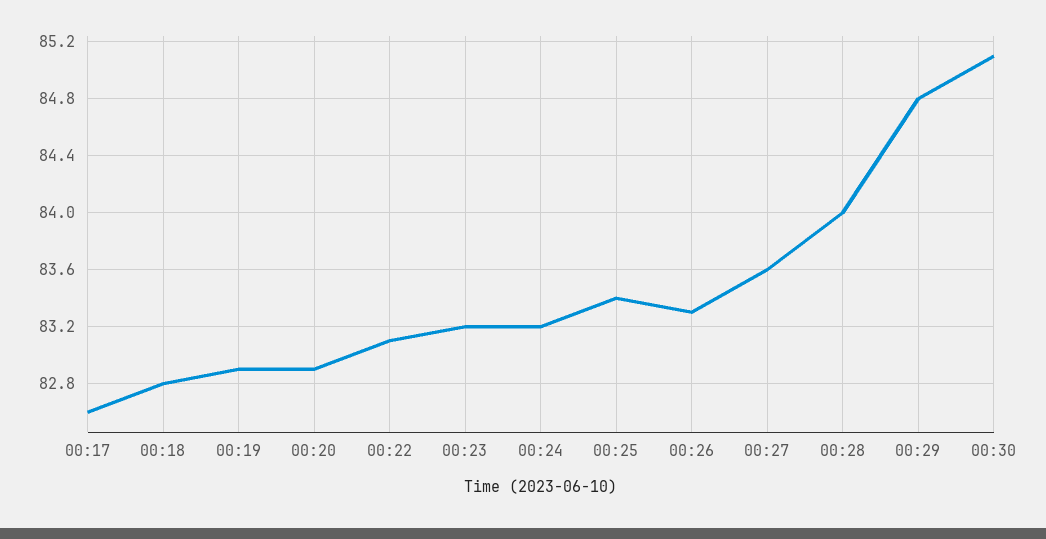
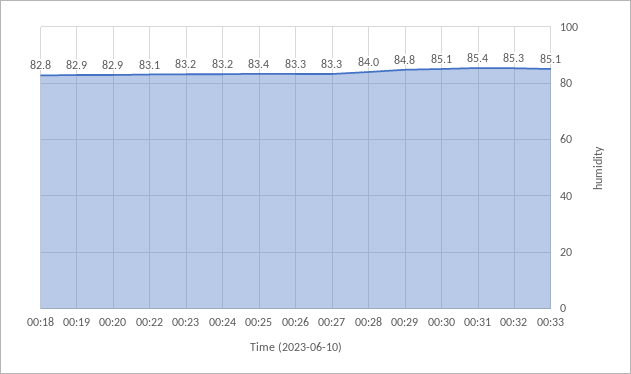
00:17: 82.6 -> none
00:27: 83.6 -> 83.3
00:31: none -> 85.4
00:32: none -> 85.3
00:33: none -> 85.1

